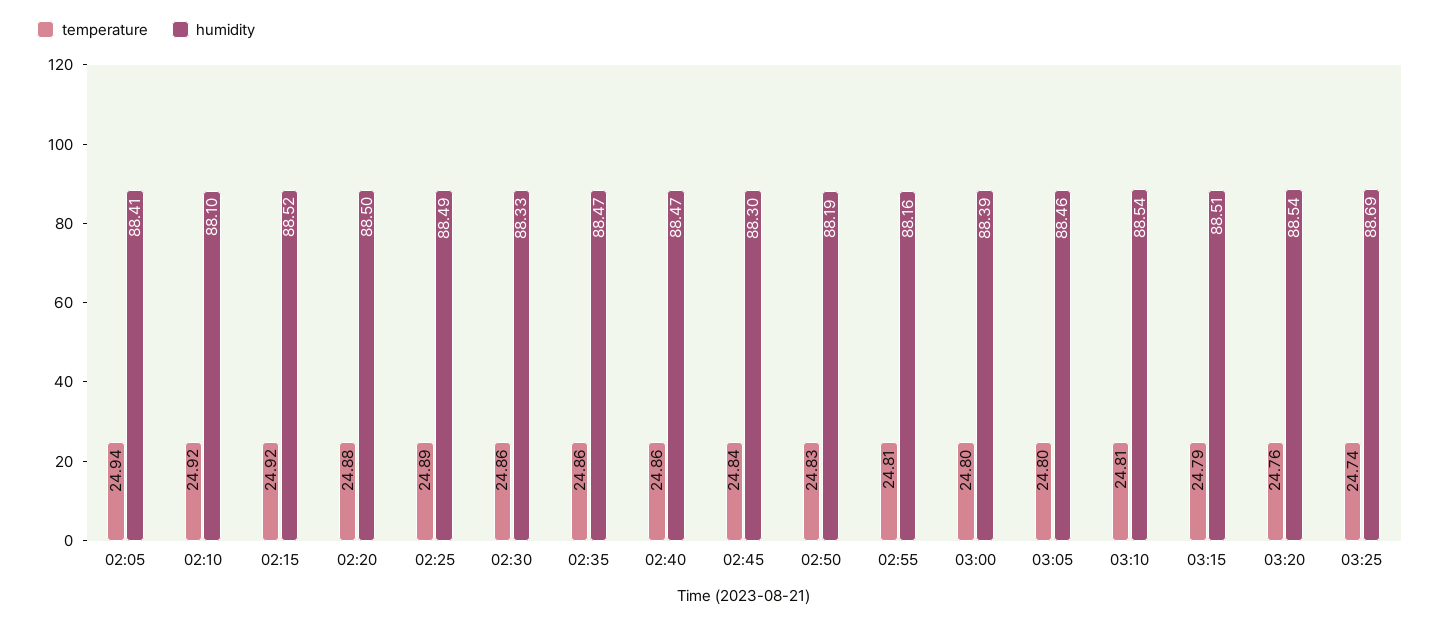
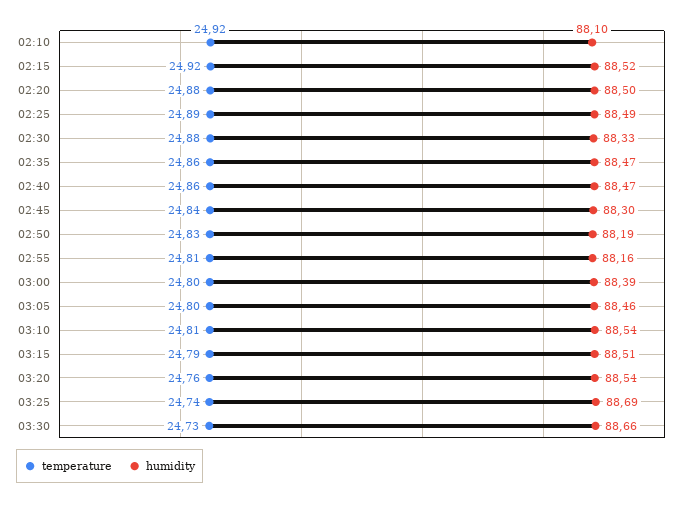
temperature, 02:05: 24.94 -> none
humidity, 02:05: 88.41 -> none
temperature, 02:30: 24.86 -> 24.88
temperature, 03:30: none -> 24.73
humidity, 03:30: none -> 88.66

